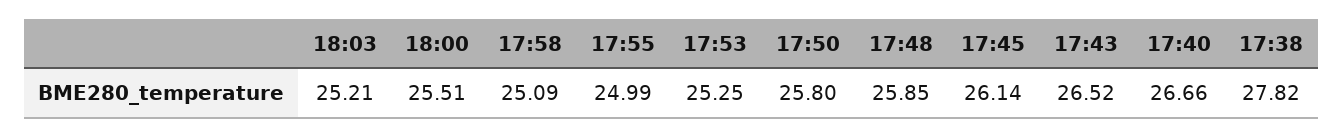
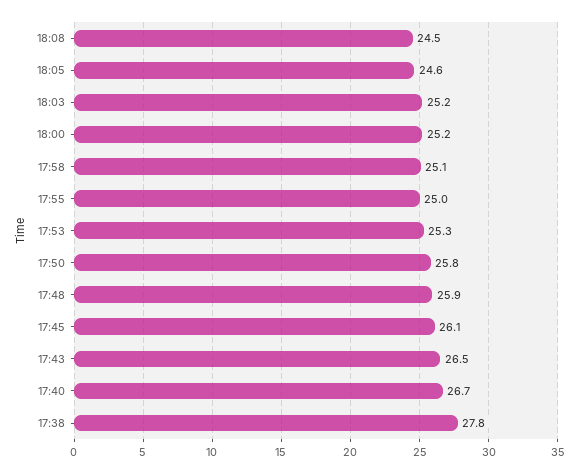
18:00: 25.51 -> 25.2
18:08: none -> 24.5
18:05: none -> 24.6

